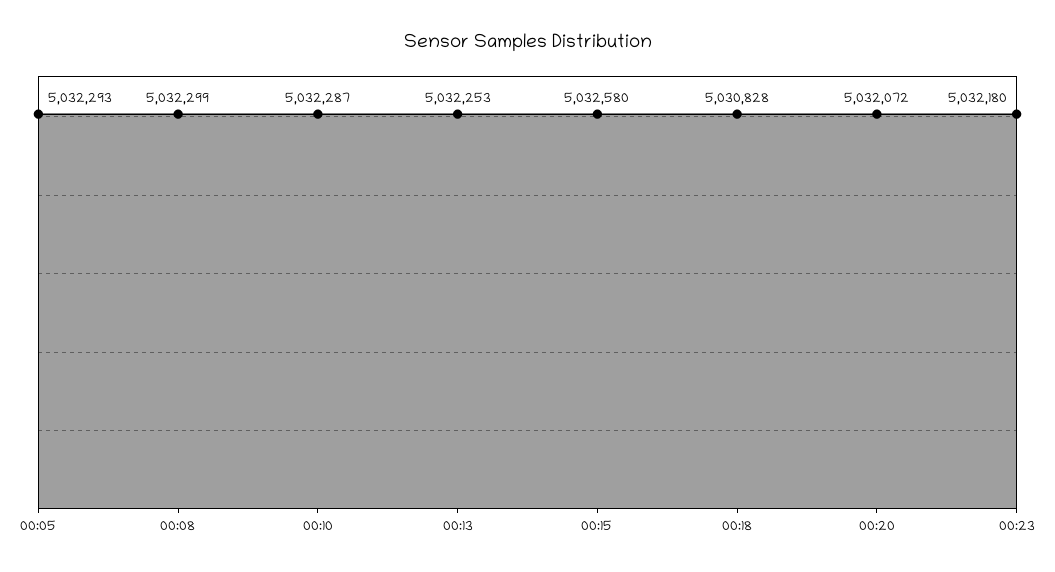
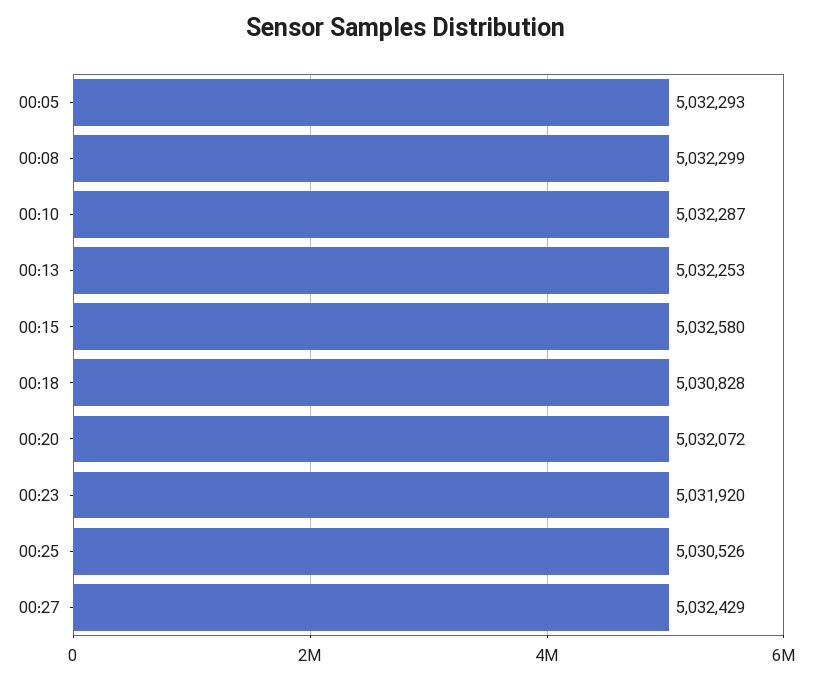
00:23: 5032180 -> 5031920
00:25: none -> 5030526
00:27: none -> 5032429

